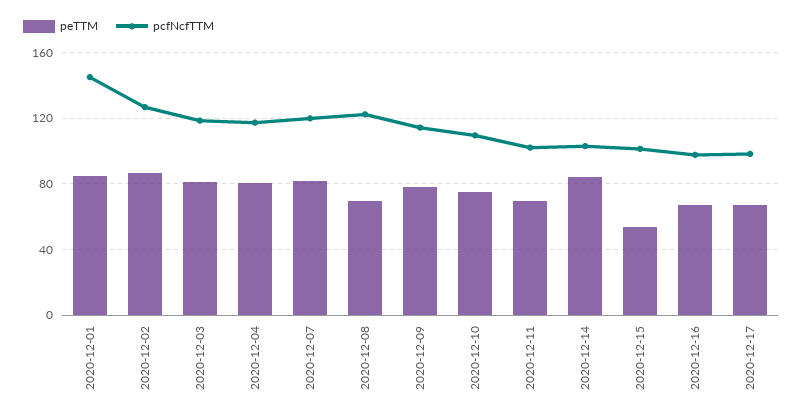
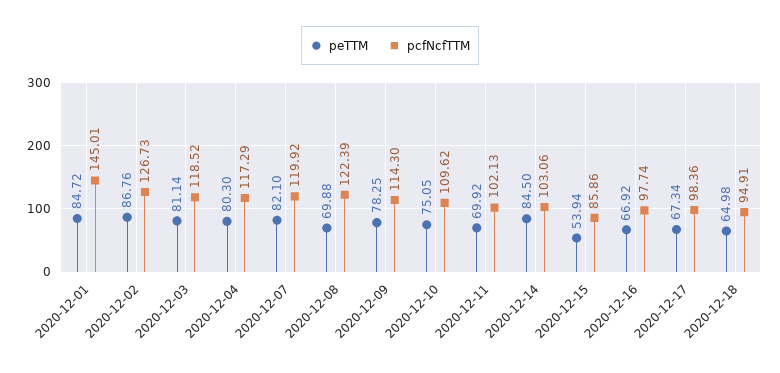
pcfNcfTTM, 2020-12-15: 100 -> 85.86
peTTM, 2020-12-18: none -> 64.98
pcfNcfTTM, 2020-12-18: none -> 94.91

